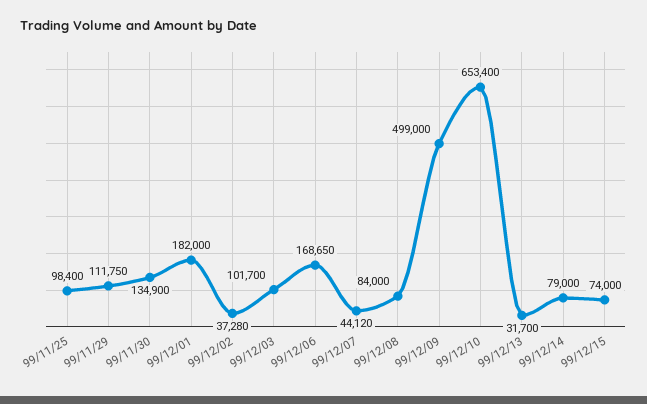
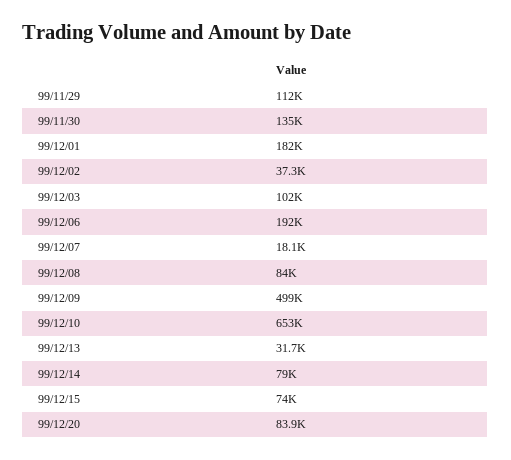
99/11/25: 98400 -> none
99/12/06: 168650 -> 192000
99/12/07: 44120 -> 18100
99/12/20: none -> 83900

